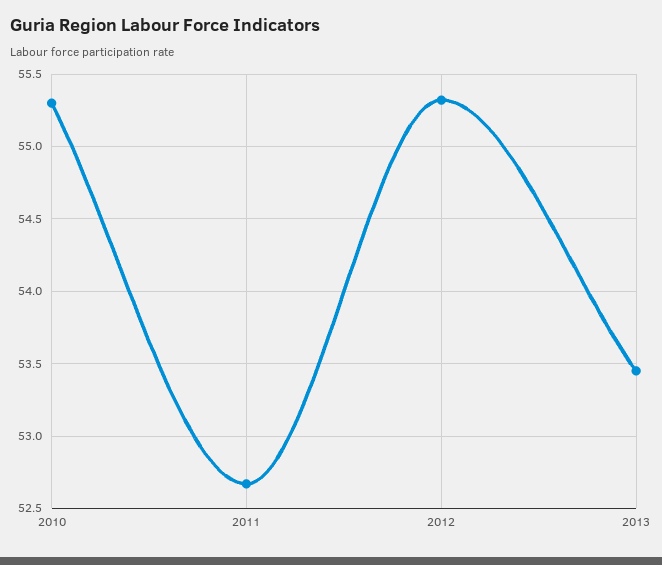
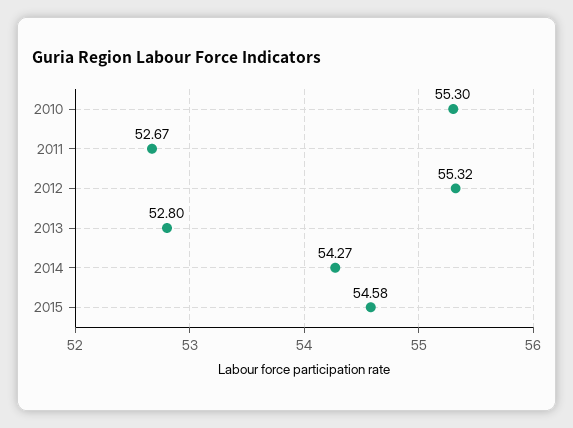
2013: 53.45 -> 52.8
2014: none -> 54.27
2015: none -> 54.58

